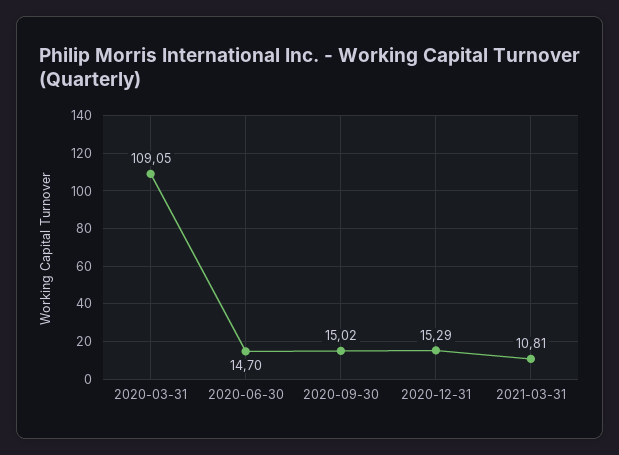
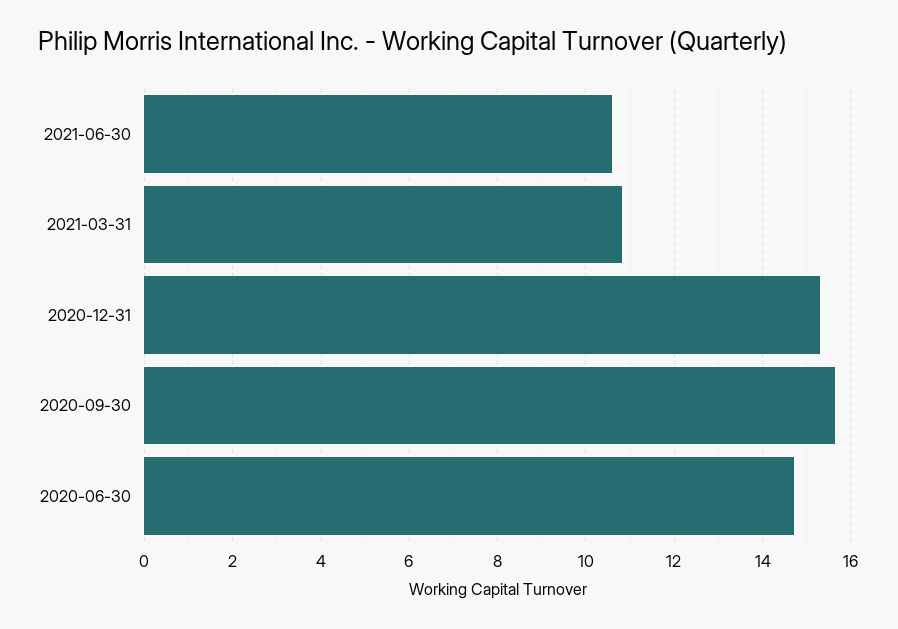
2020-03-31: 109.05 -> none
2020-09-30: 15.02 -> 15.6
2021-06-30: none -> 10.6

